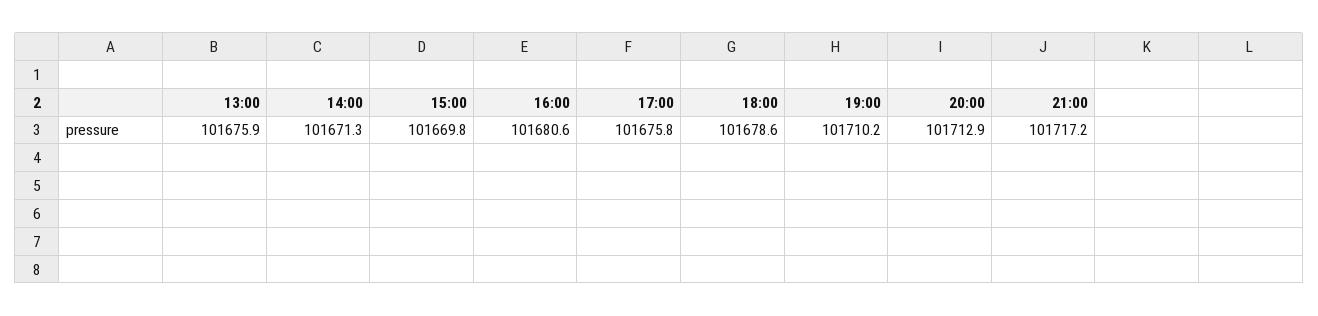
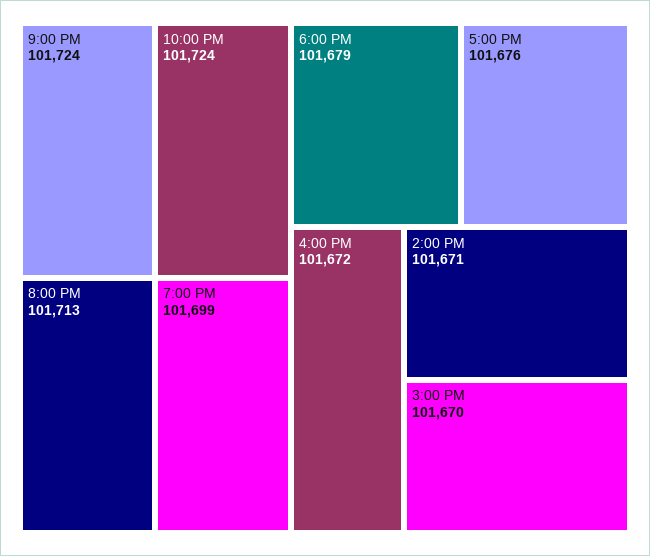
13:00: 101675.9 -> none
16:00: 101680.6 -> 101672
19:00: 101710.2 -> 101699
21:00: 101717.2 -> 101724
10:00 PM: none -> 101724

